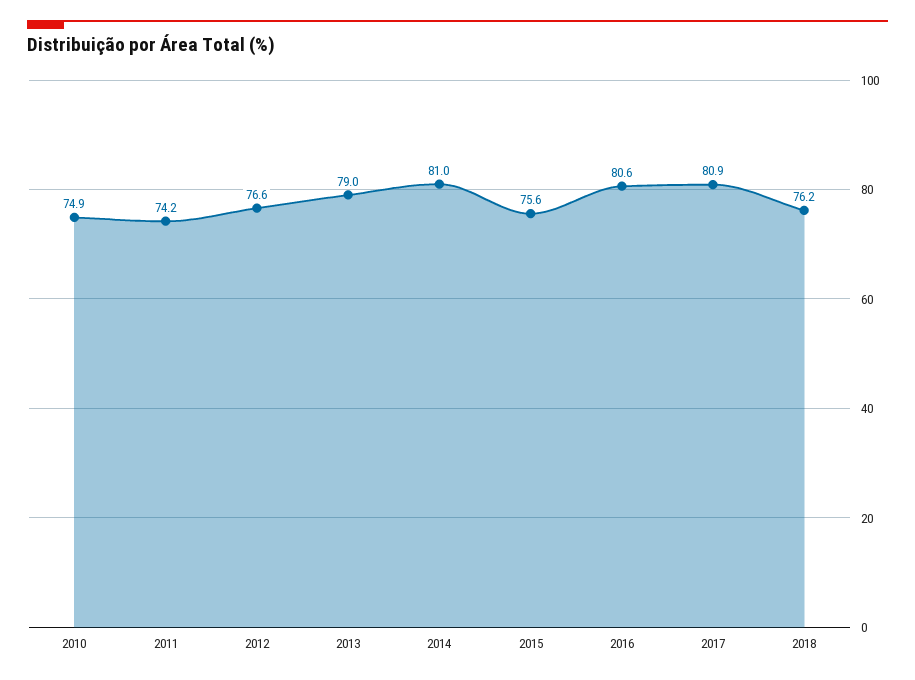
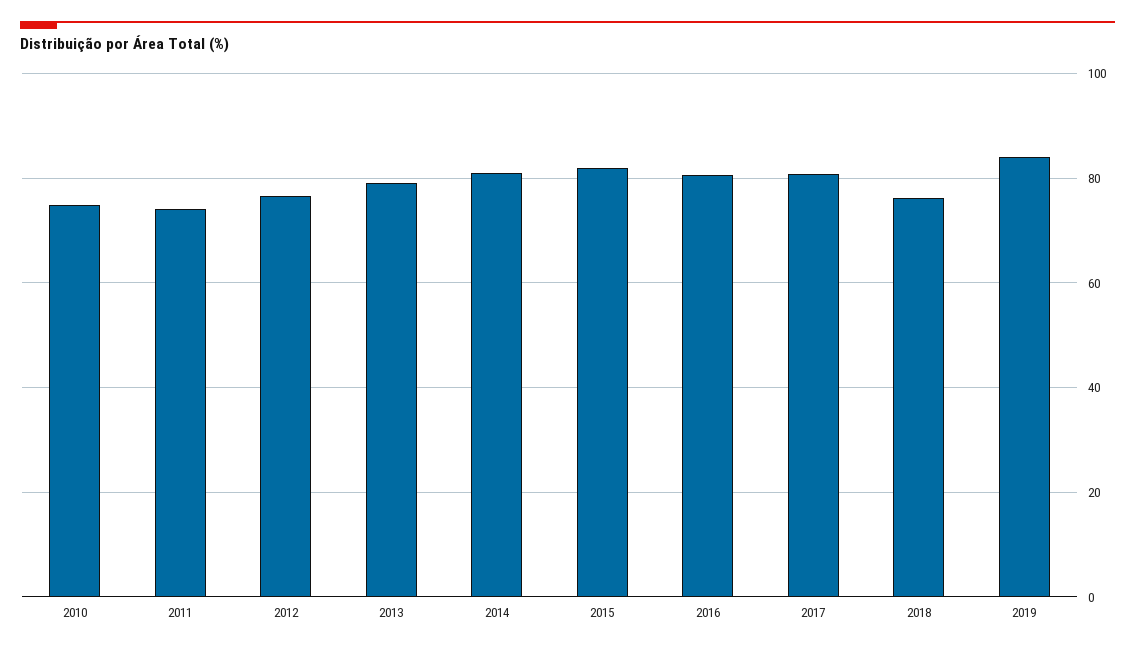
2015: 75.6 -> 82
2019: none -> 84

